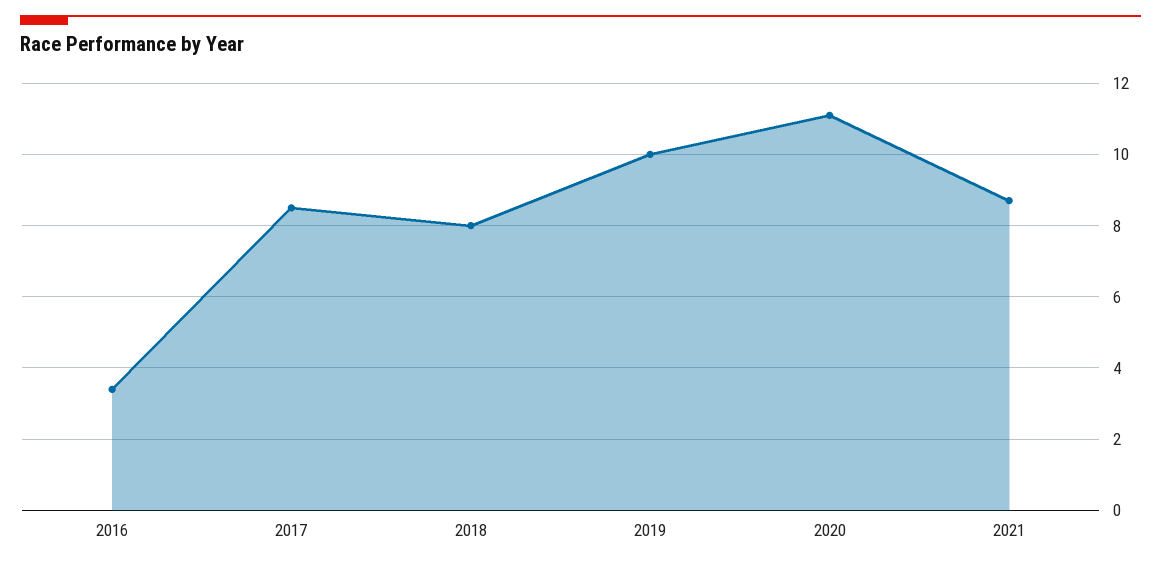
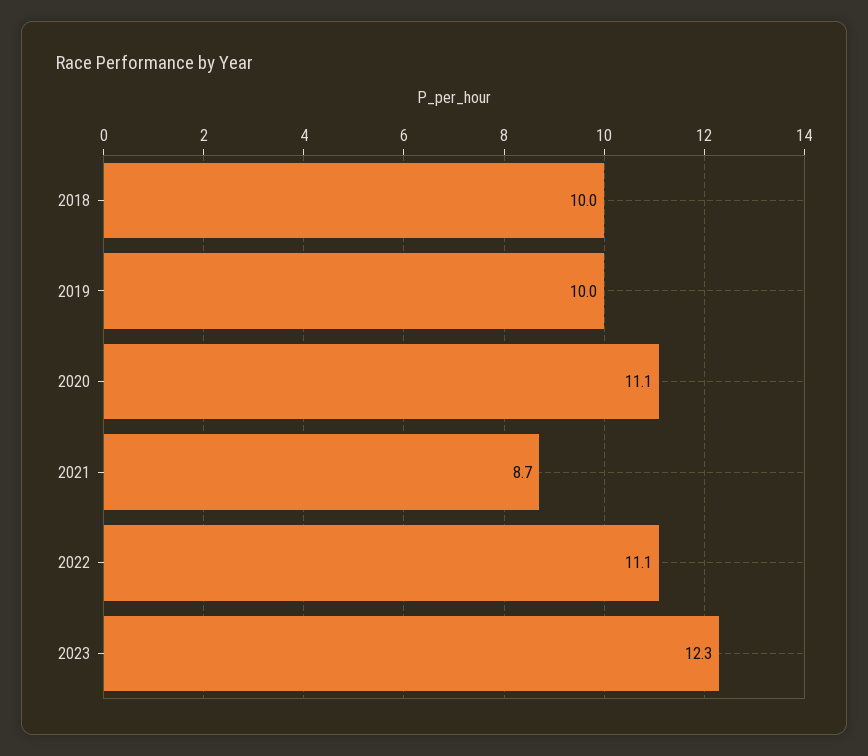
2016: 3.5 -> none
2017: 8.5 -> none
2018: 8 -> 10
2022: none -> 11.1
2023: none -> 12.3

